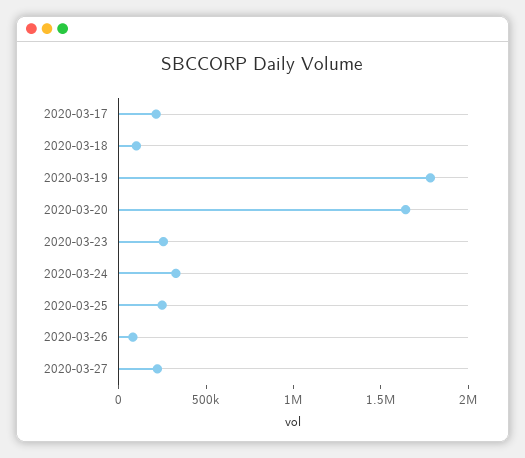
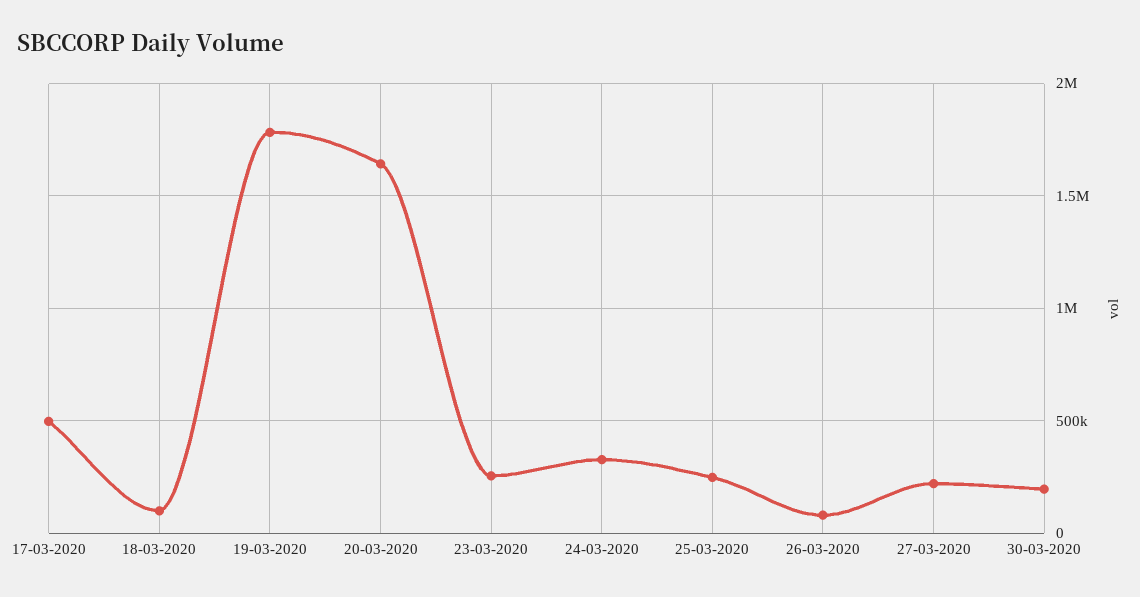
2020-03-17: 200000 -> 500000
30-03-2020: none -> 200000

